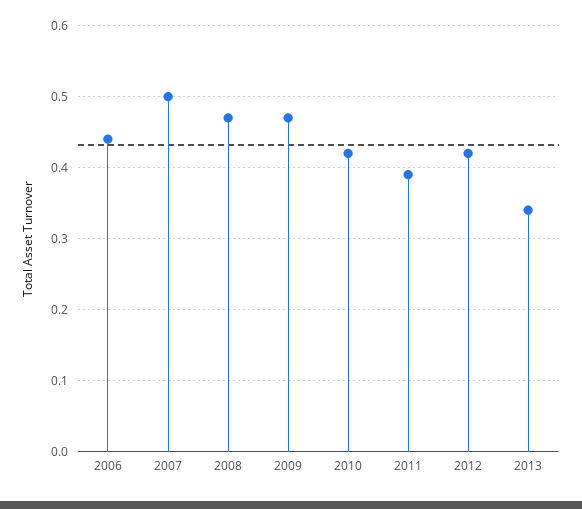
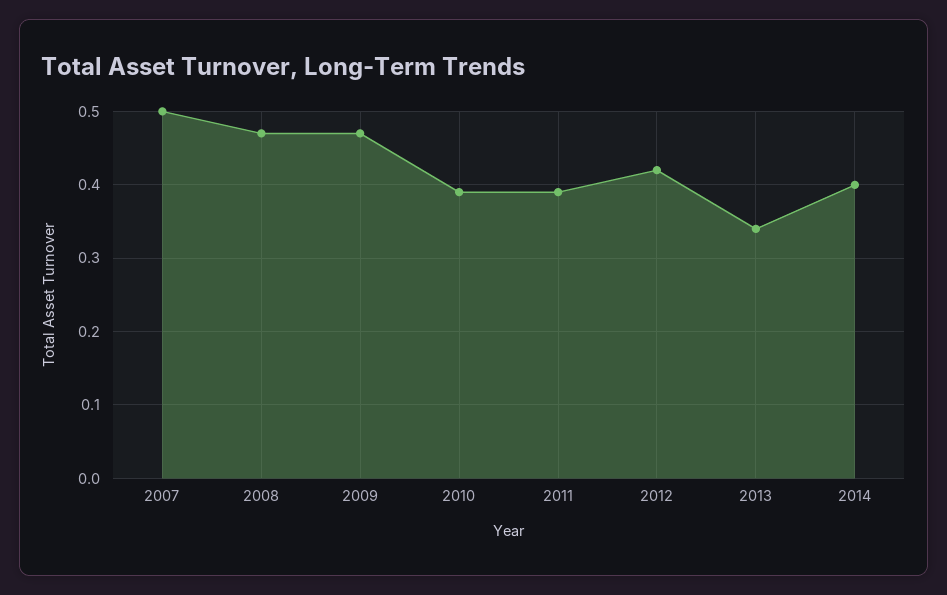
2006: 0.44 -> none
2010: 0.42 -> 0.39
2014: none -> 0.4

